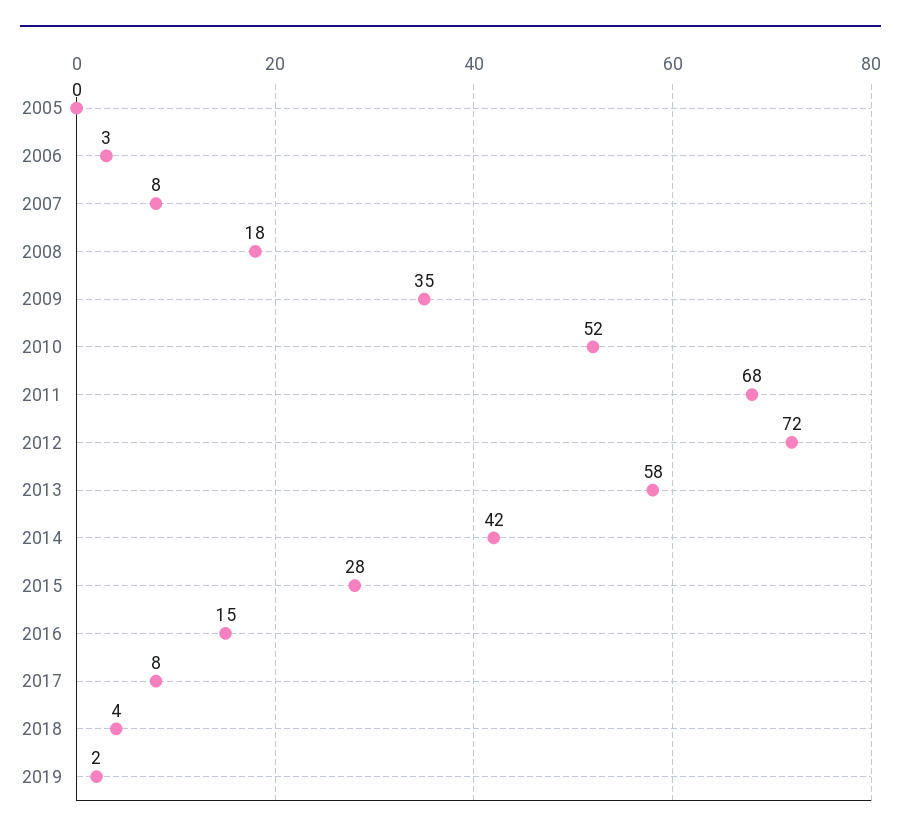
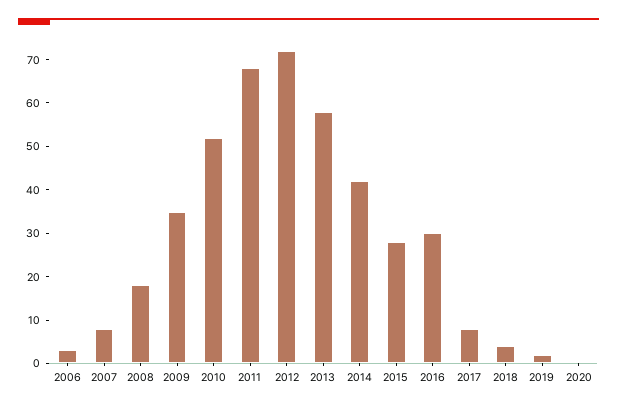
2005: 0 -> none
2016: 15 -> 30
2020: none -> 0

